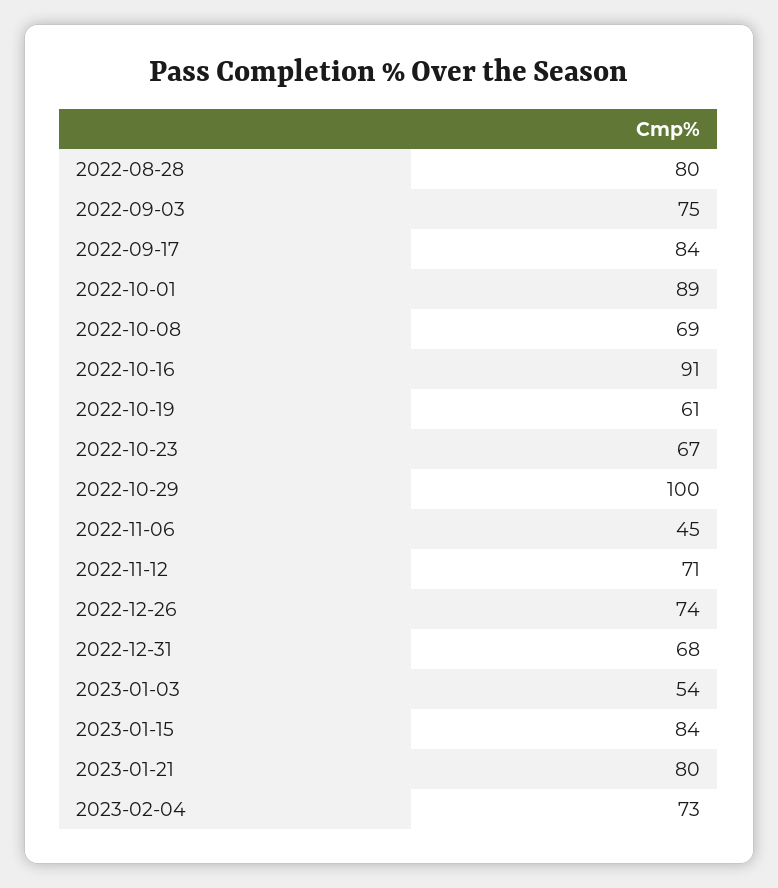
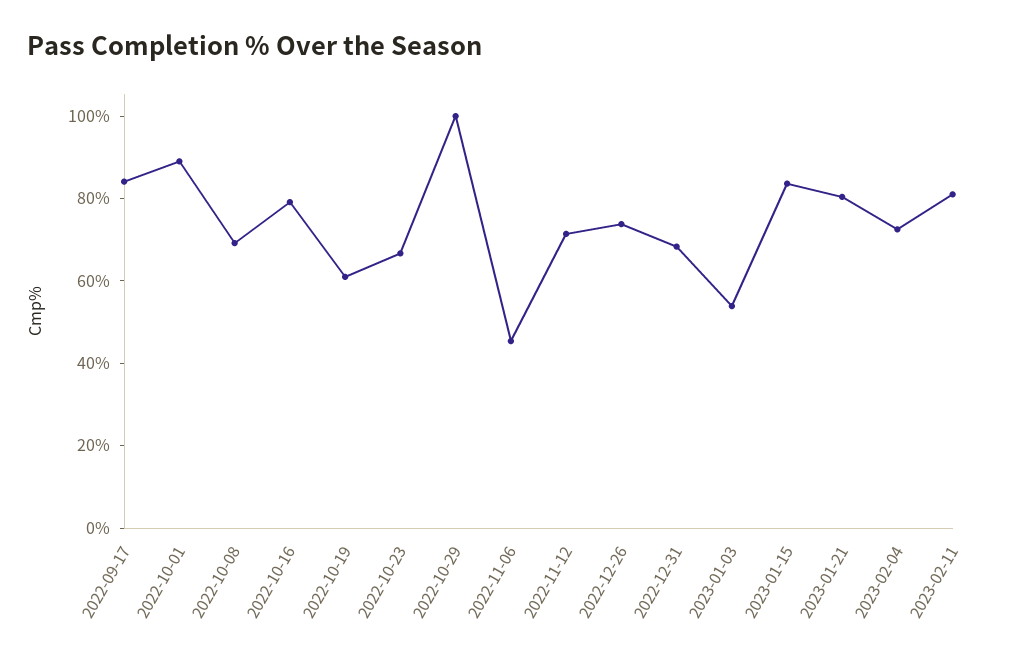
2022-08-28: 80 -> none
2022-09-03: 75 -> none
2022-10-16: 91 -> 80
2023-02-11: none -> 80

